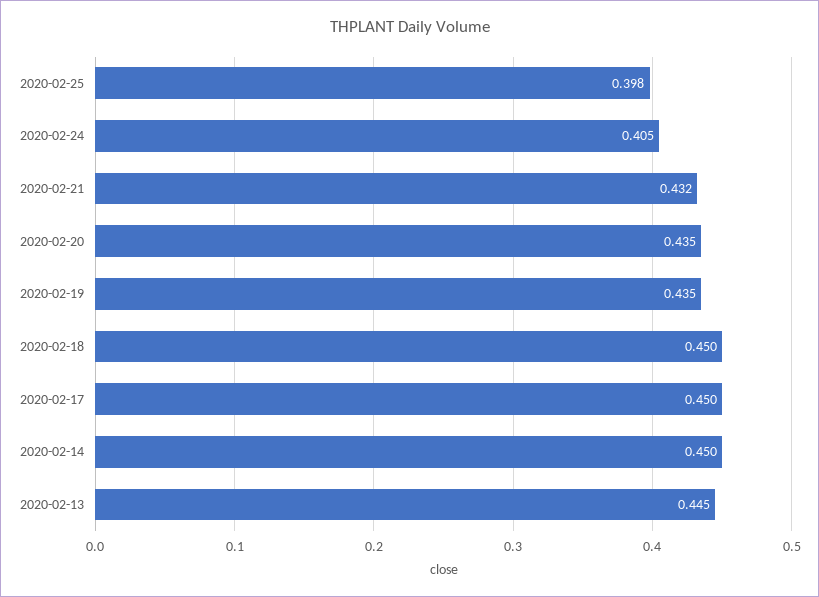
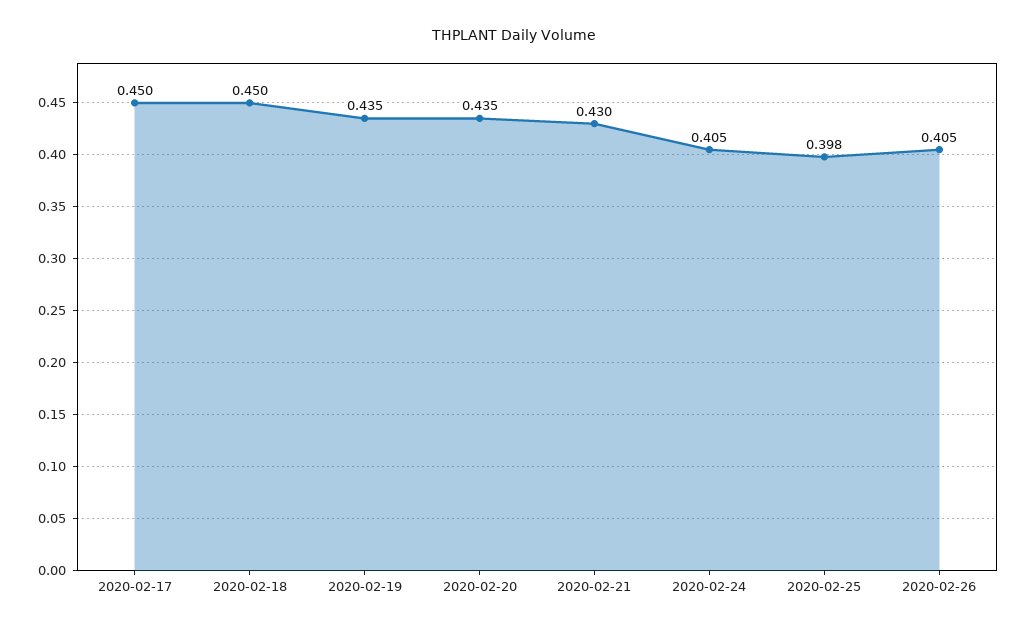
2020-02-21: 0.432 -> 0.43
2020-02-14: 0.45 -> none
2020-02-13: 0.445 -> none
2020-02-26: none -> 0.405

